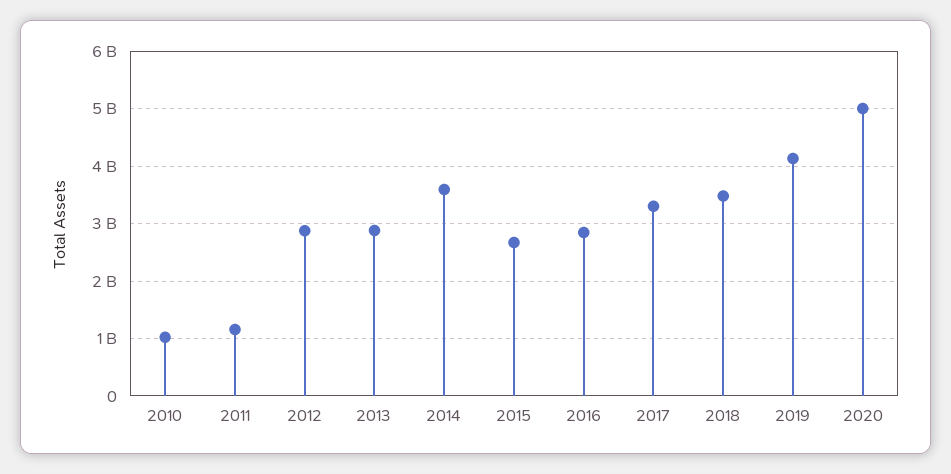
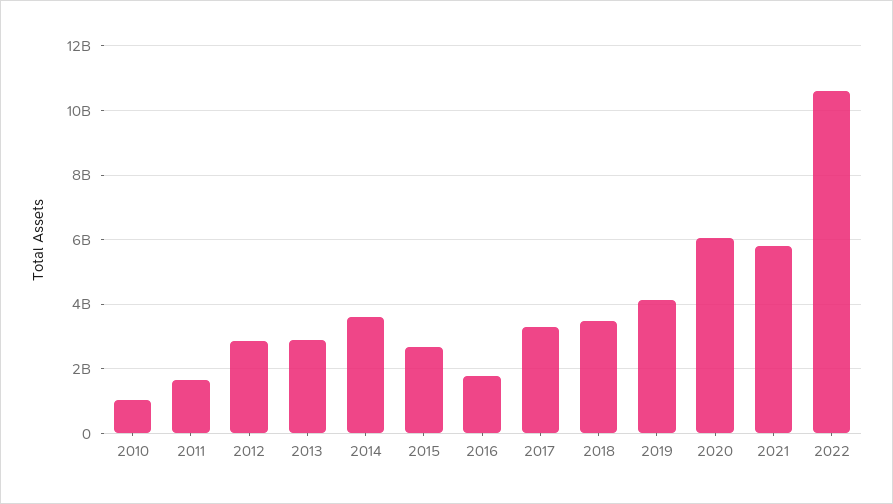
2011: 1200000000 -> 1600000000
2016: 2800000000 -> 1800000000
2020: 5000000000 -> 6000000000
2021: none -> 5800000000
2022: none -> 10600000000

